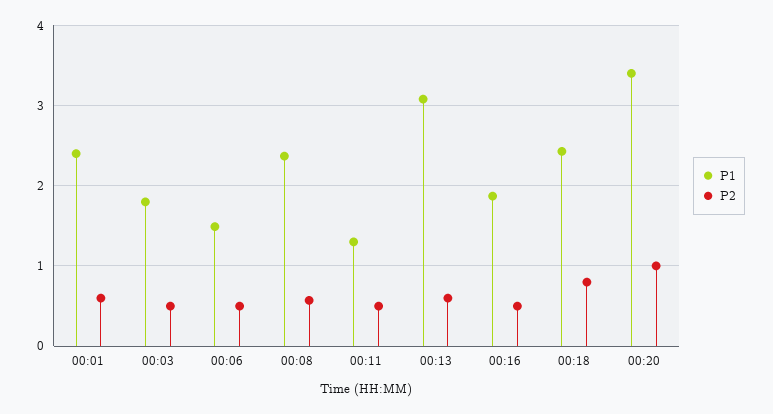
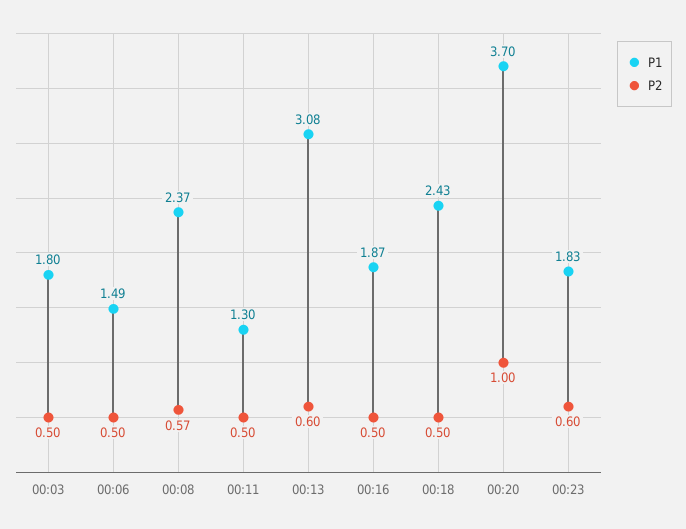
P1, 00:01: 2.4 -> none
P2, 00:01: 0.6 -> none
P2, 00:18: 0.8 -> 0.5
P1, 00:20: 3.4 -> 3.7
P1, 00:23: none -> 1.83
P2, 00:23: none -> 0.6

